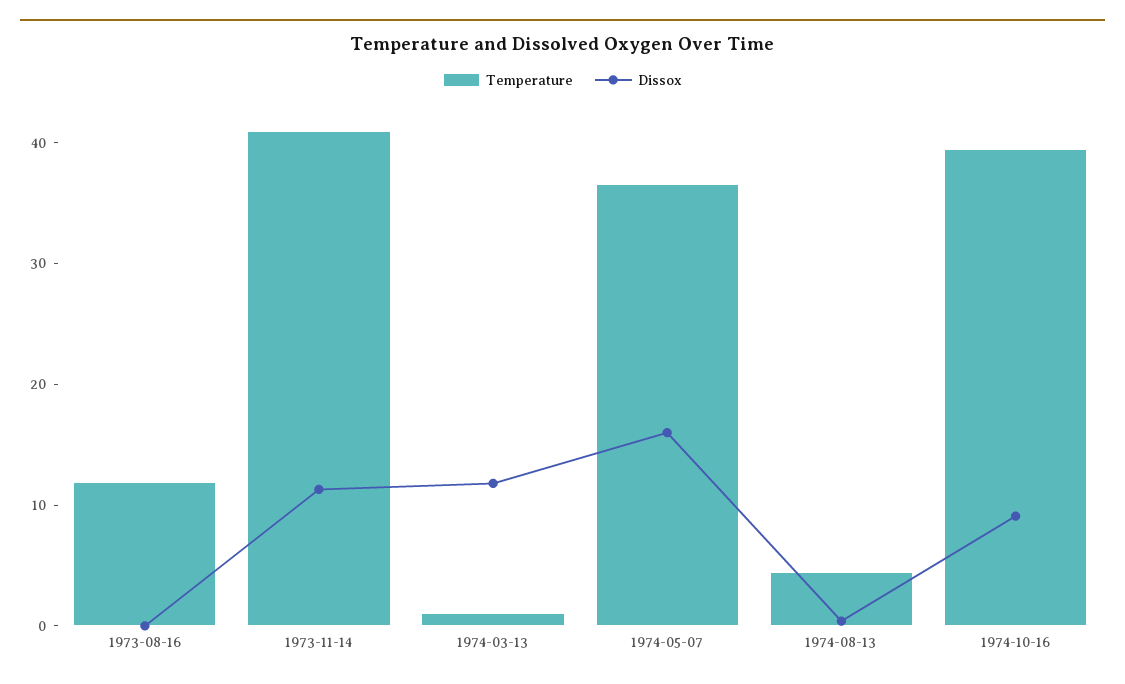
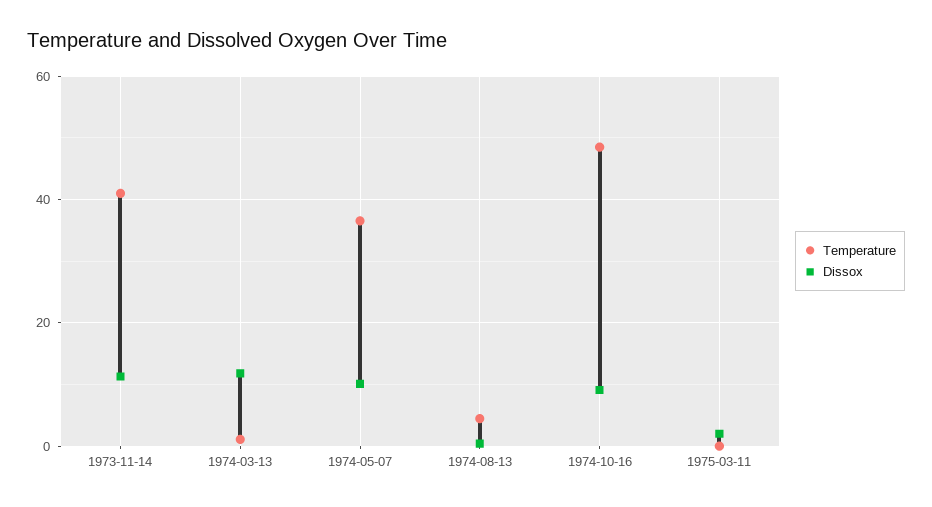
Temperature, 1973-08-16: 12 -> none
Dissox, 1973-08-16: 0 -> none
Dissox, 1974-05-07: 16 -> 10
Temperature, 1974-10-16: 40 -> 48
Temperature, 1975-03-11: none -> 0
Dissox, 1975-03-11: none -> 2

